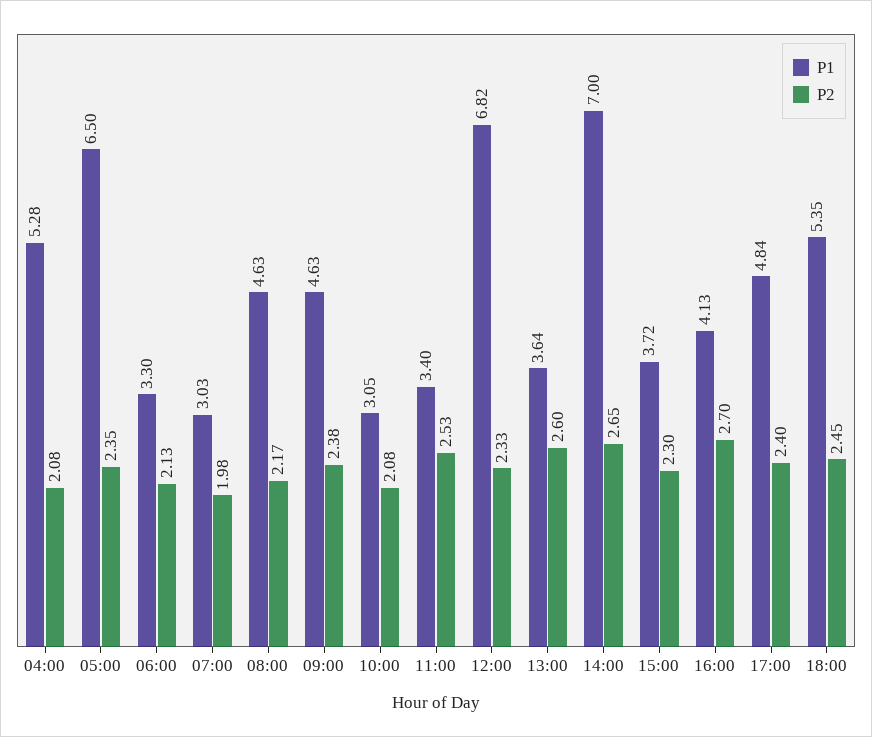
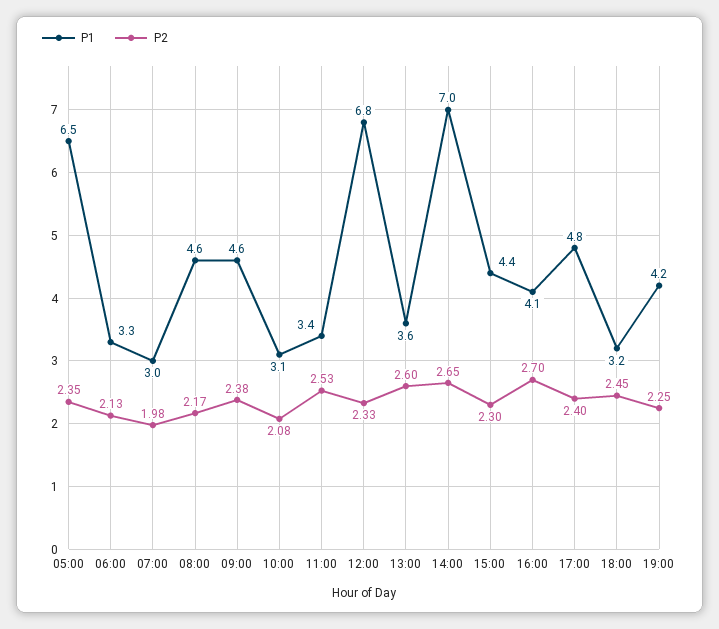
P1, 04:00: 5.28 -> none
P2, 04:00: 2.08 -> none
P1, 15:00: 3.72 -> 4.4
P1, 18:00: 5.35 -> 3.2
P1, 19:00: none -> 4.2
P2, 19:00: none -> 2.25

